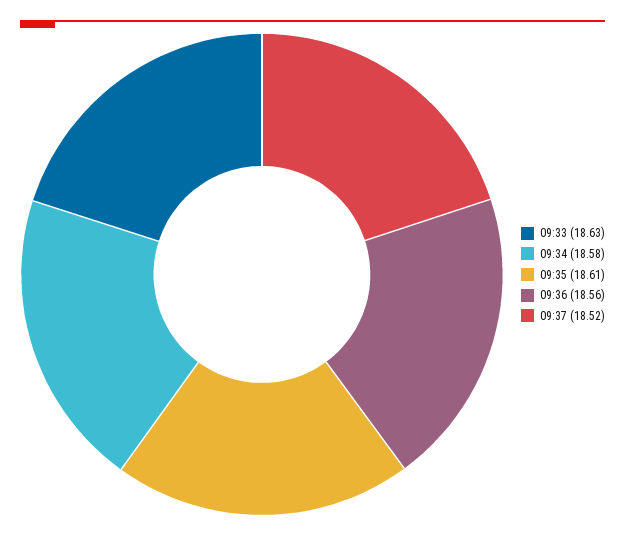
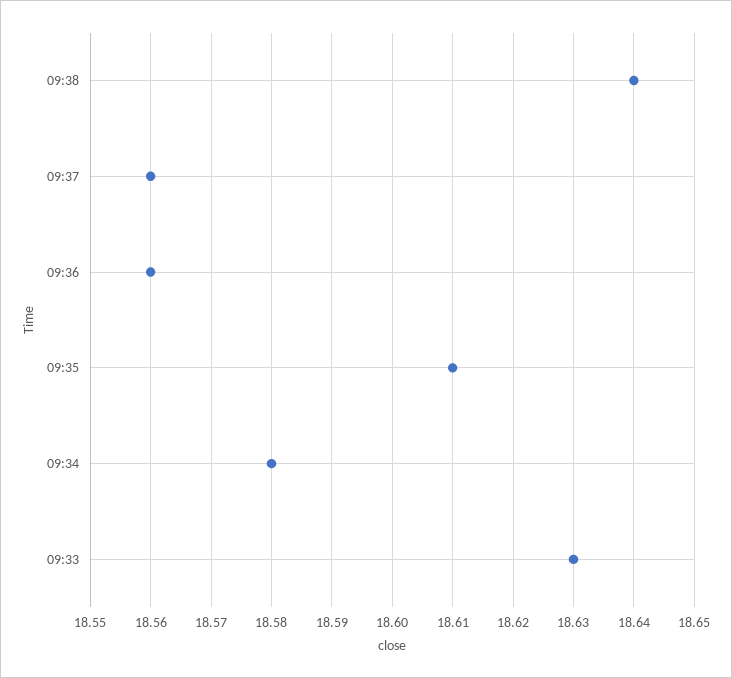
09:37: 18.52 -> 18.56
09:38: none -> 18.64

